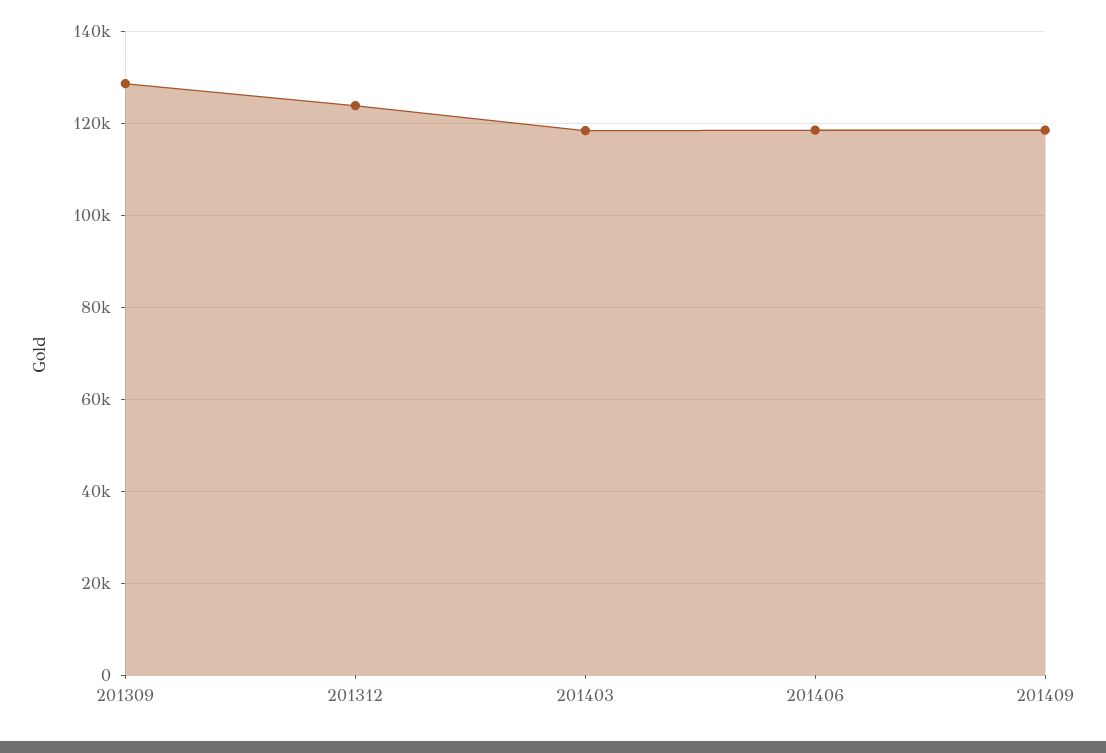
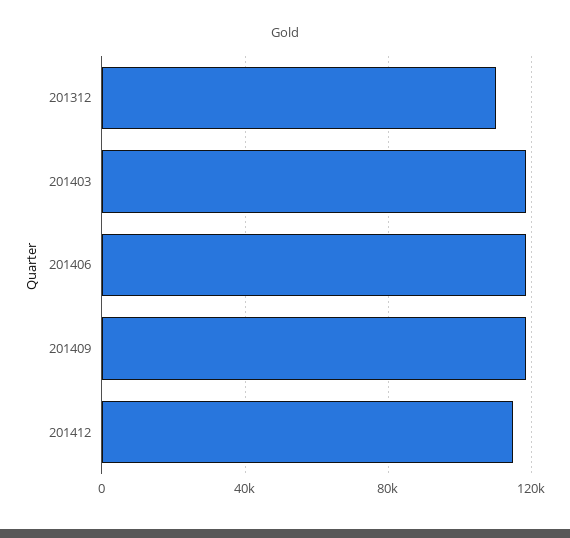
201309: 128000 -> none
201312: 124000 -> 110000
201412: none -> 115000

